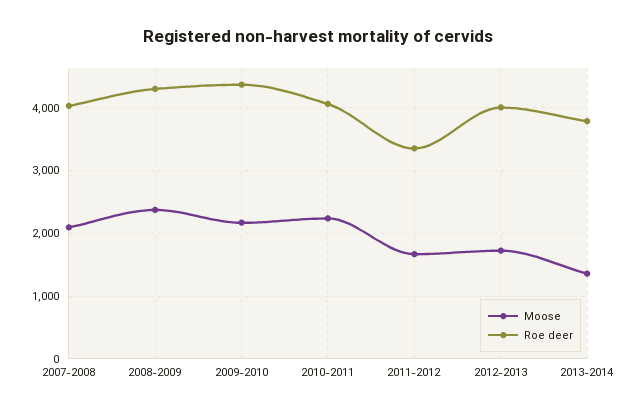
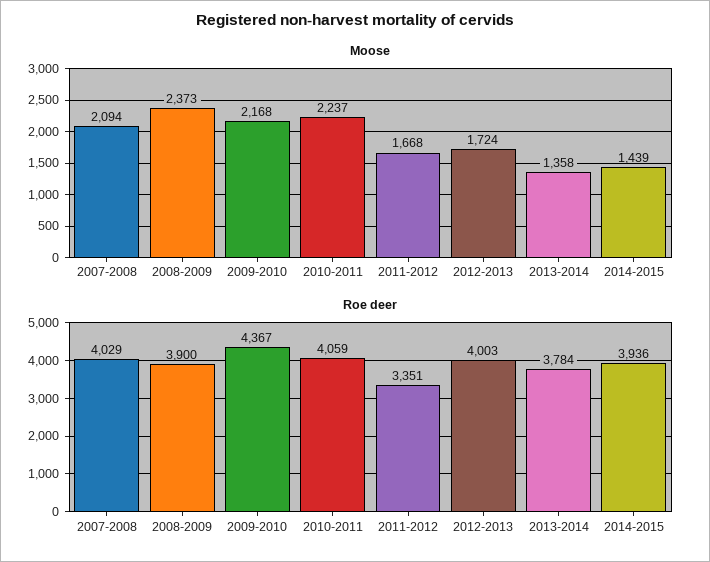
Roe deer, 2008-2009: 4300 -> 3900
Moose, 2014-2015: none -> 1439
Roe deer, 2014-2015: none -> 3936

